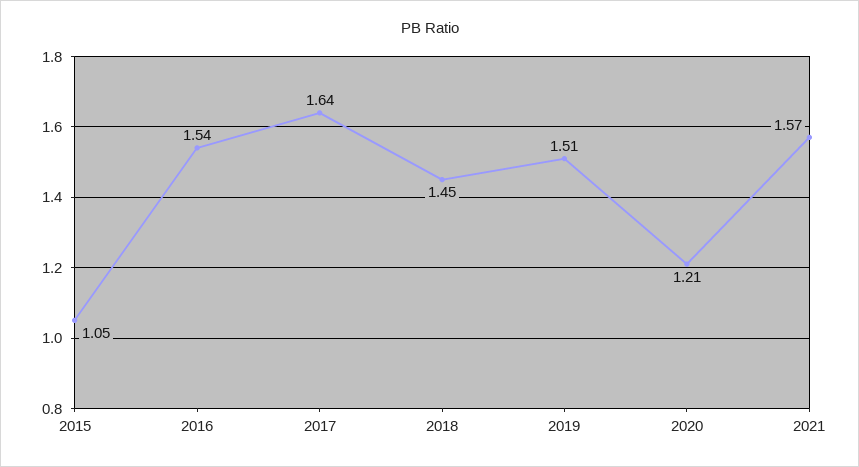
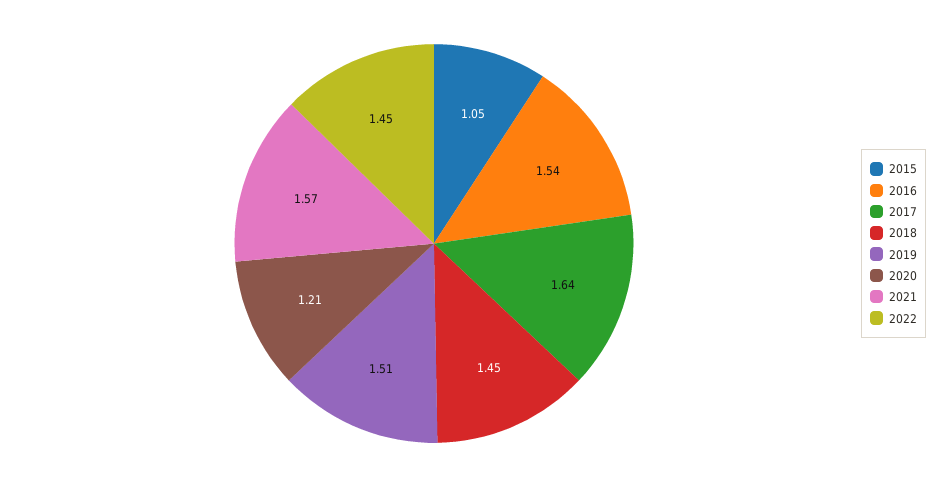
2022: none -> 1.45

